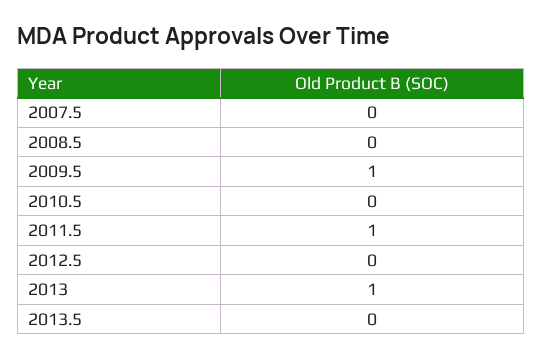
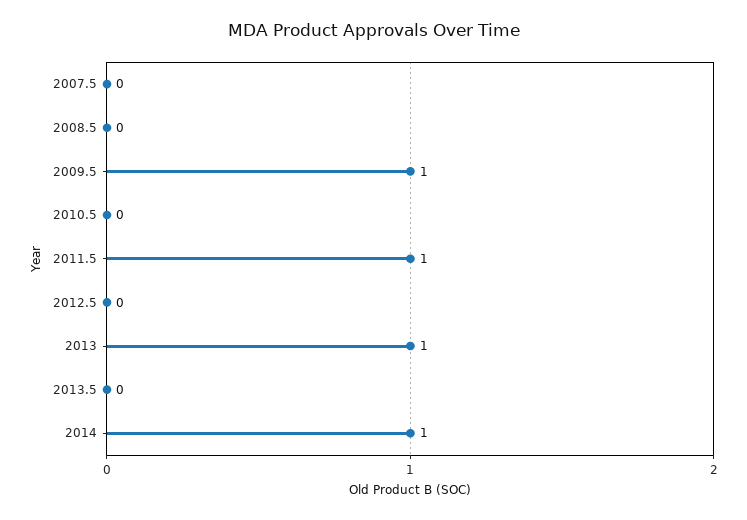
2014: none -> 1

